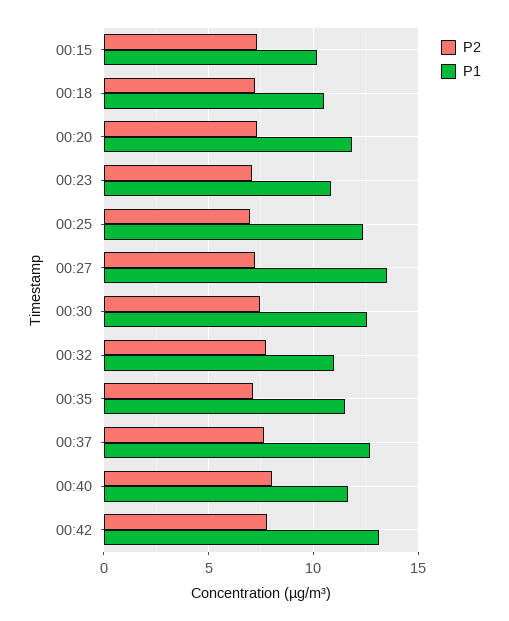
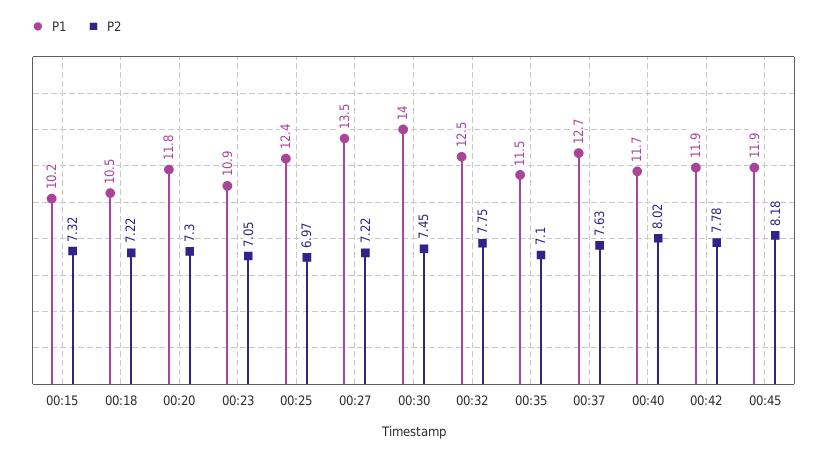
P1, 00:30: 12.5 -> 14
P1, 00:32: 11 -> 12.5
P1, 00:42: 13 -> 11.9
P1, 00:45: none -> 11.9
P2, 00:45: none -> 8.18

